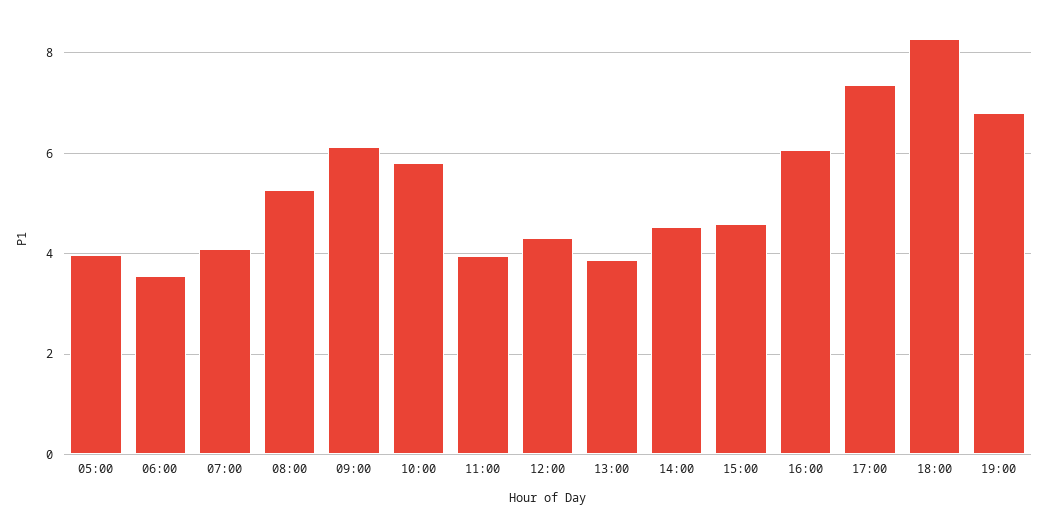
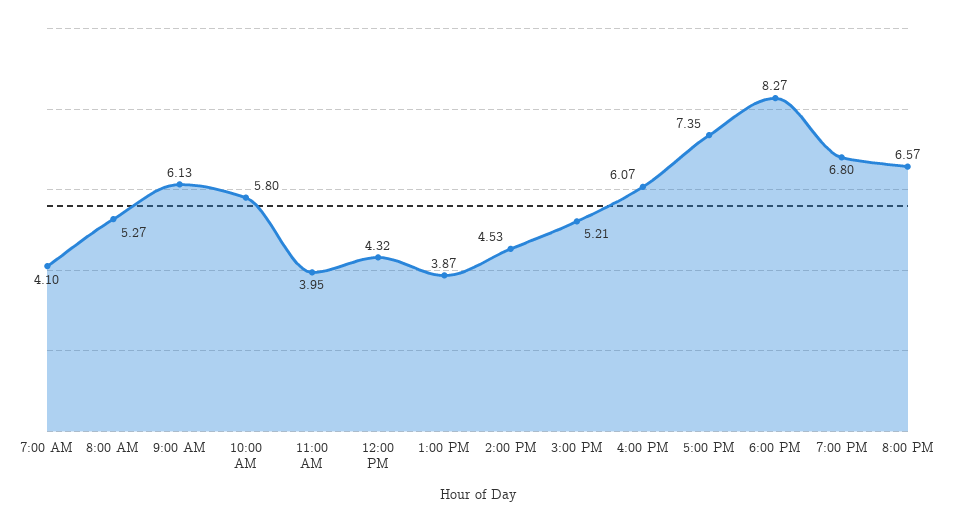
05:00: 4 -> none
06:00: 3.6 -> none
15:00: 4.6 -> 5.21
8:00 PM: none -> 6.57

